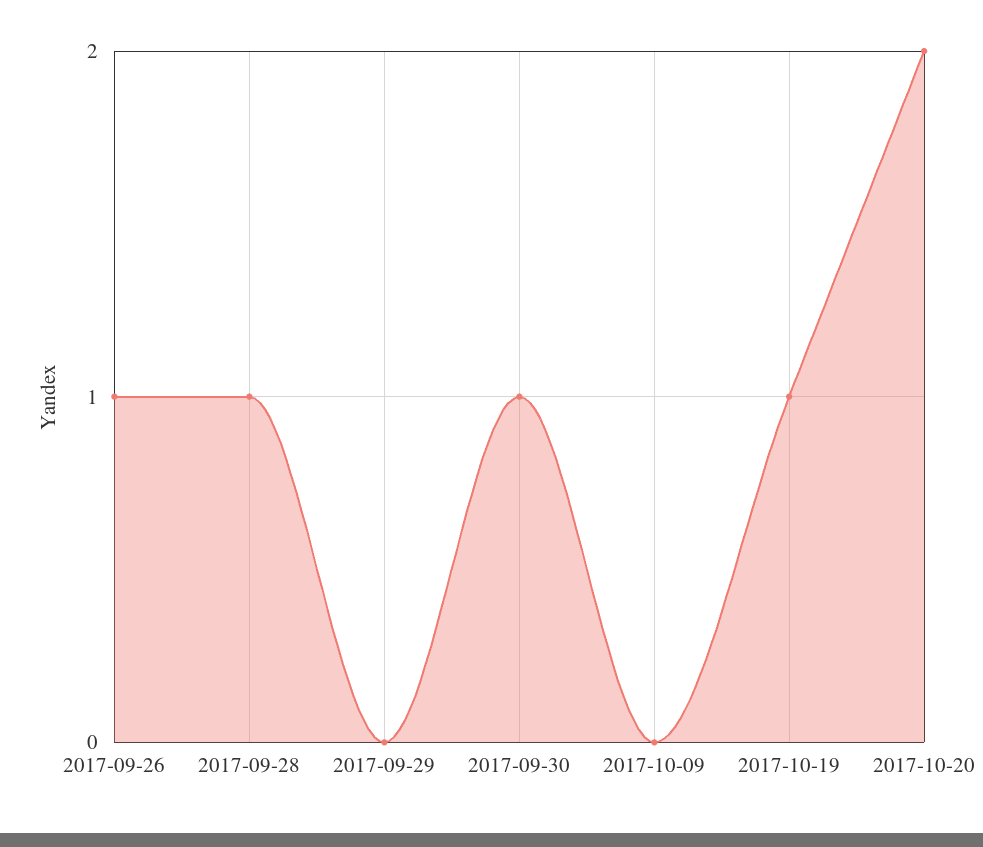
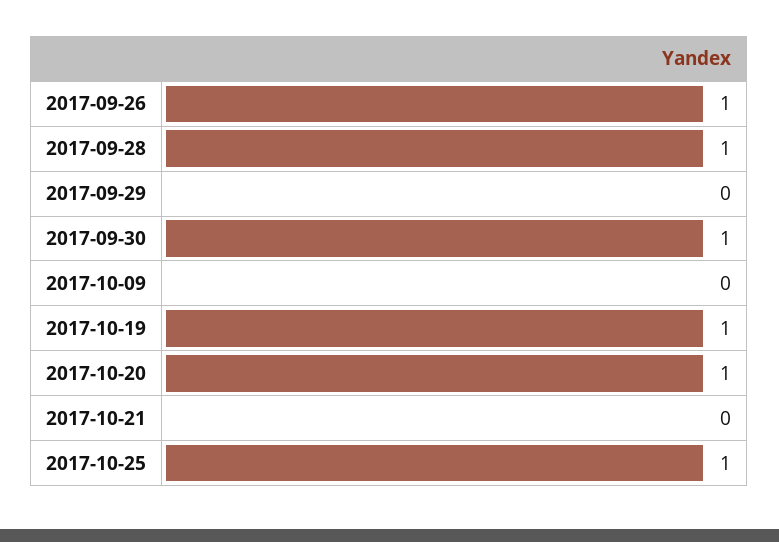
2017-10-20: 2 -> 1
2017-10-21: none -> 0
2017-10-25: none -> 1

